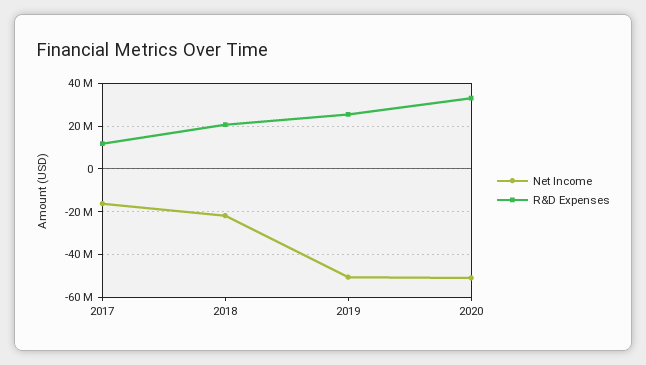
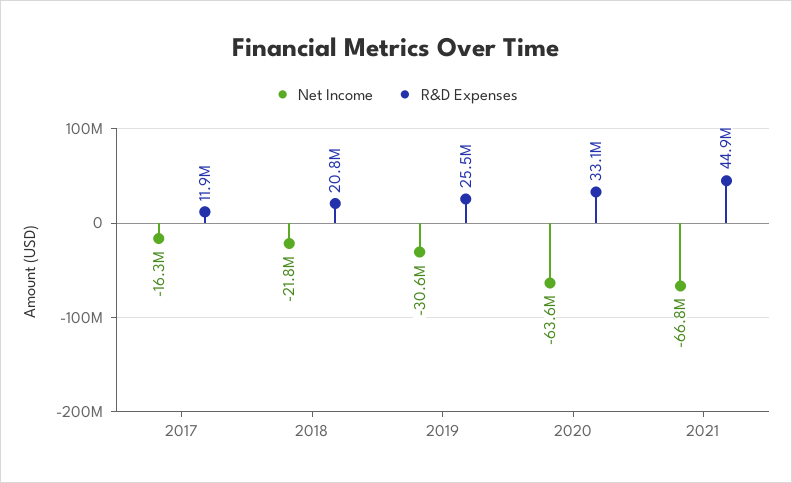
Net Income, 2019: -50000000 -> -30600000
Net Income, 2020: -50000000 -> -63600000
Net Income, 2021: none -> -66800000
R&D Expenses, 2021: none -> 44900000

